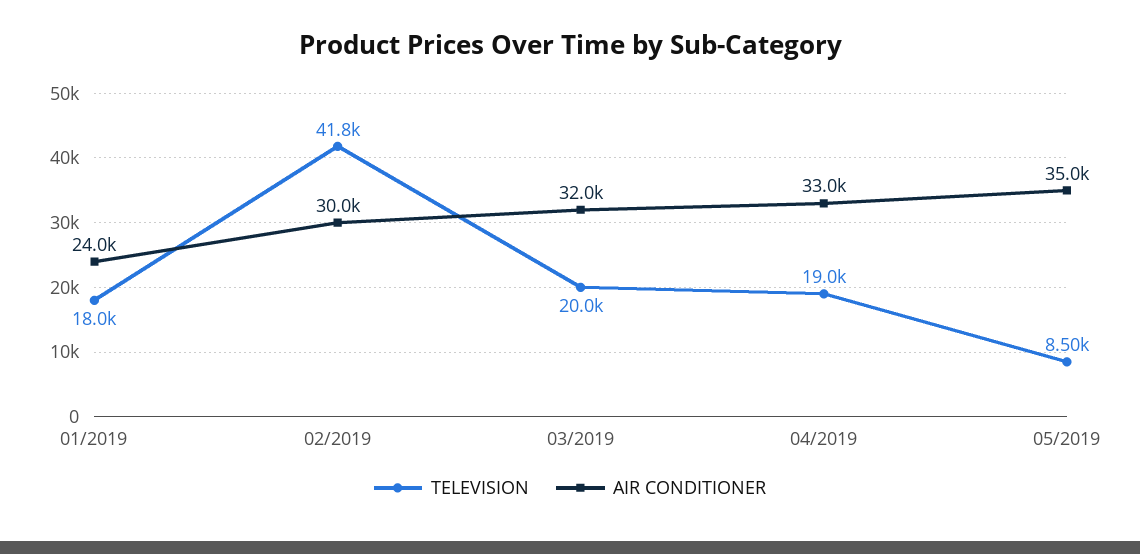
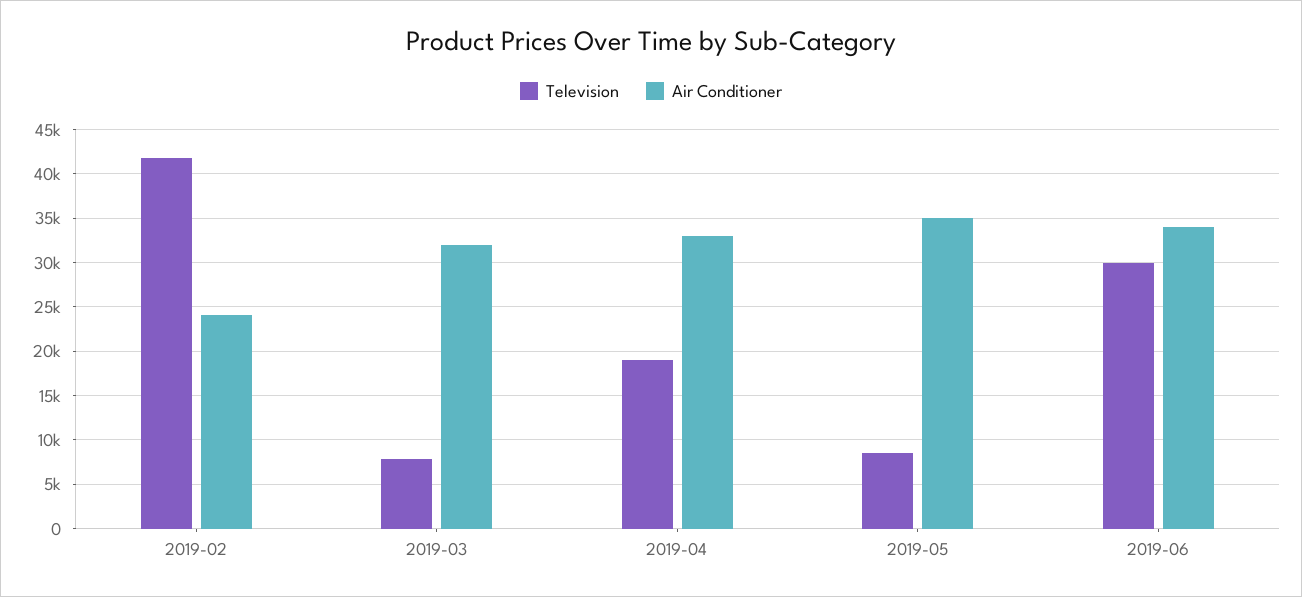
TELEVISION, 01/2019: 18000 -> none
AIR CONDITIONER, 01/2019: 24000 -> none
AIR CONDITIONER, 02/2019: 30000 -> 24000
TELEVISION, 03/2019: 20000 -> 8000
TELEVISION, 2019-06: none -> 30000
AIR CONDITIONER, 2019-06: none -> 34000

